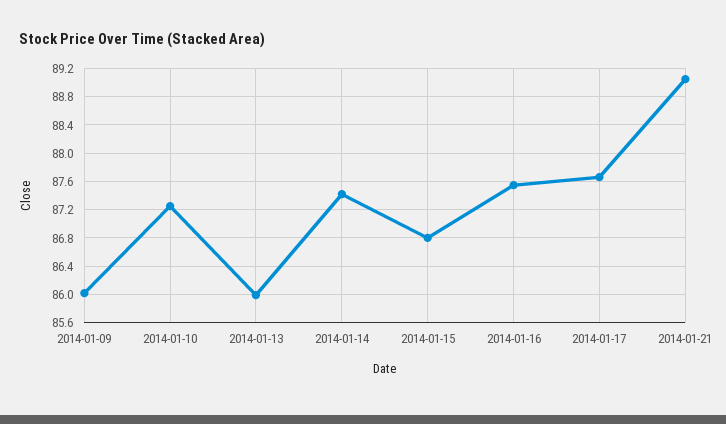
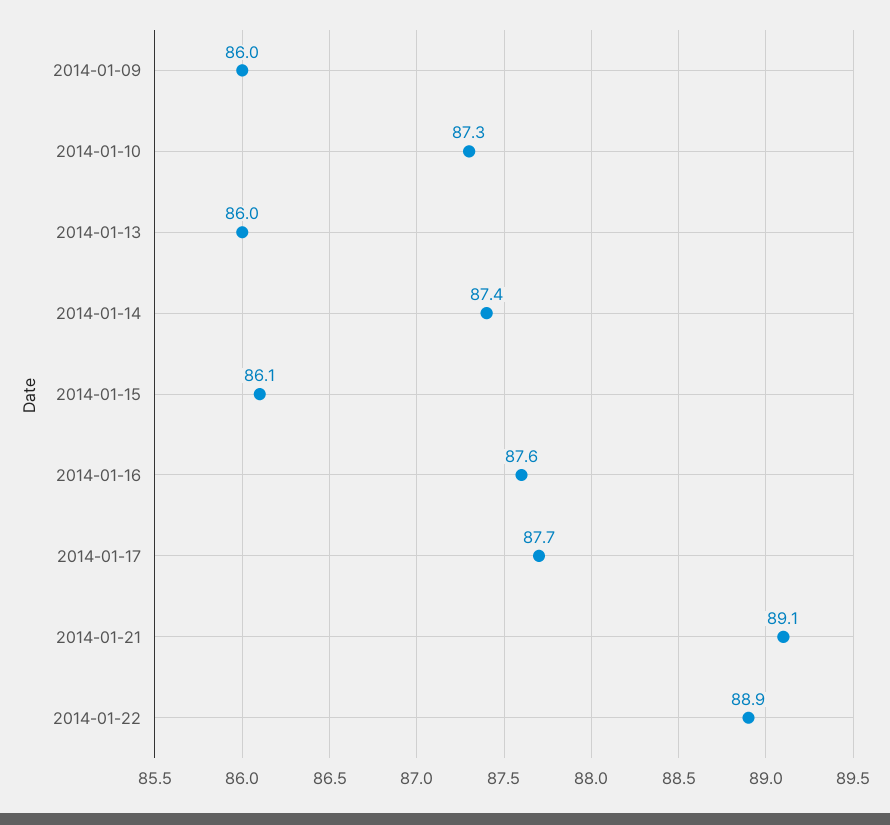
2014-01-15: 86.8 -> 86.1
2014-01-22: none -> 88.9

